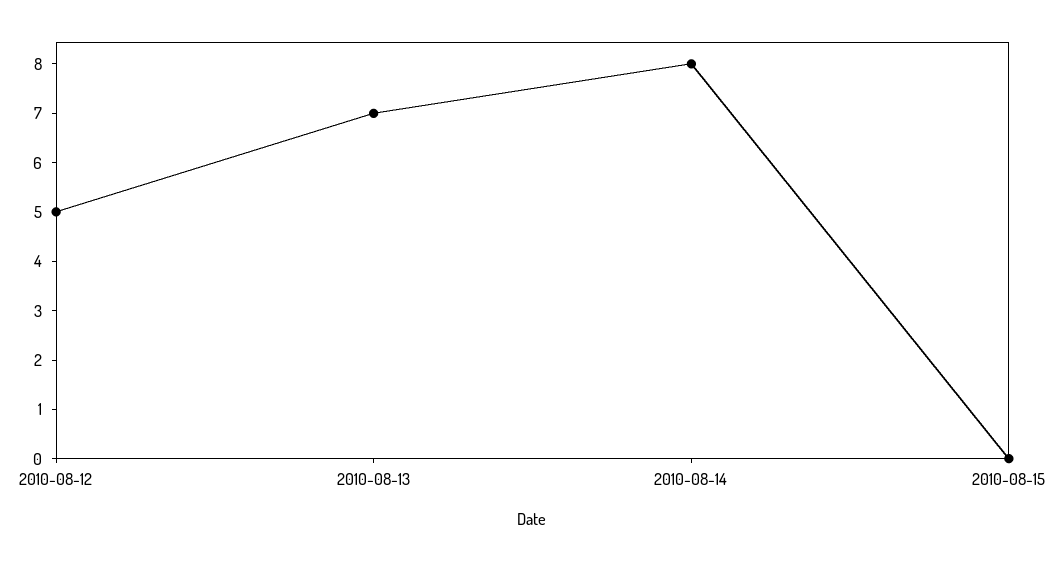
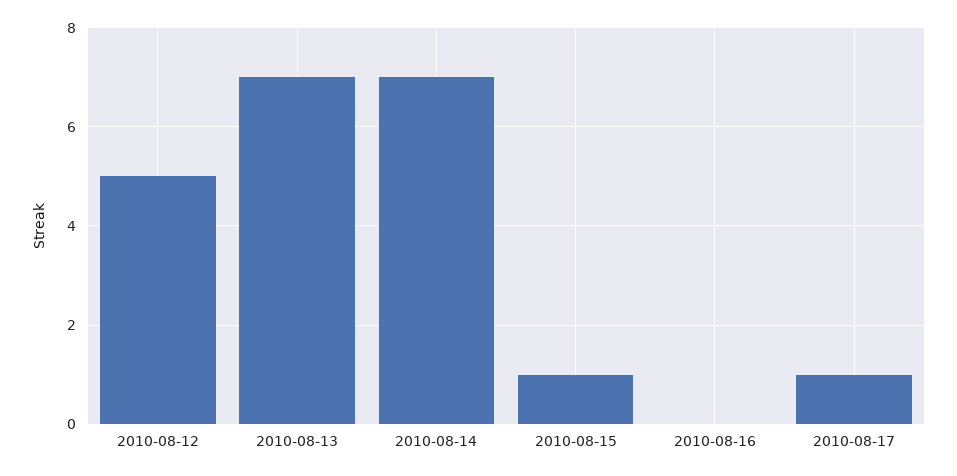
2010-08-14: 8 -> 7
2010-08-15: 0 -> 1
2010-08-16: none -> 0
2010-08-17: none -> 1

